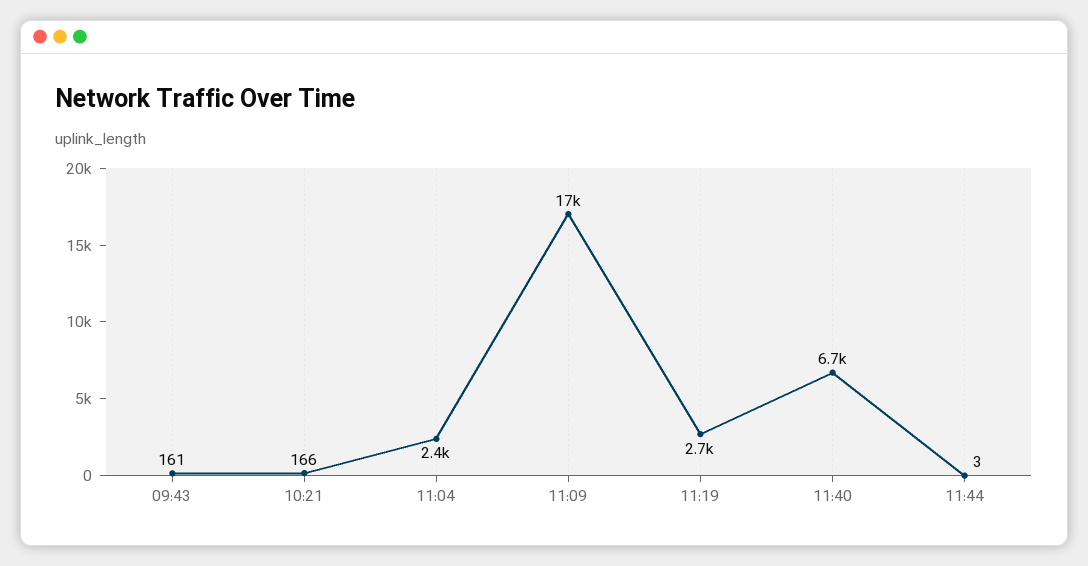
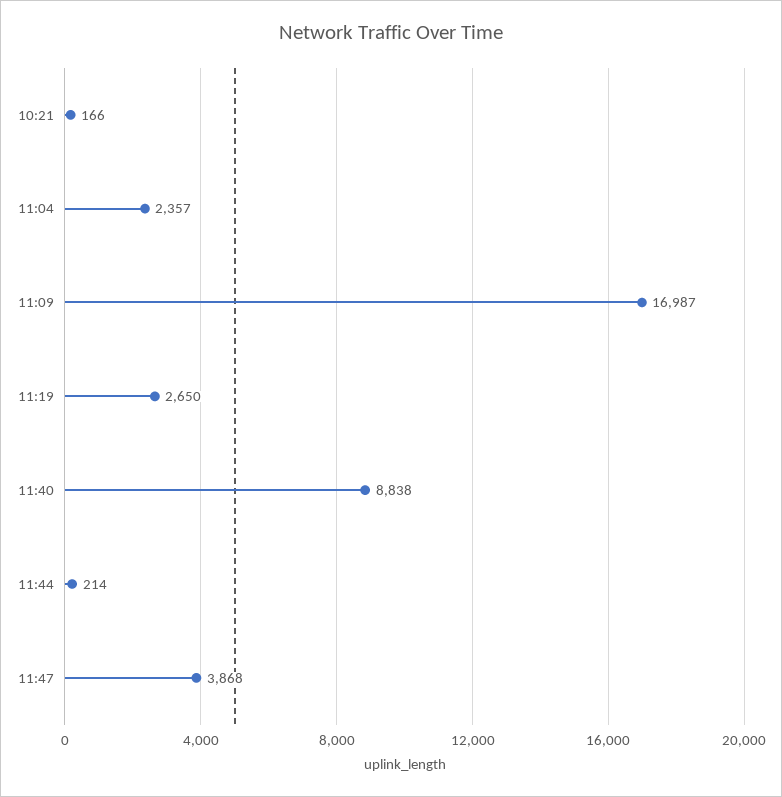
09:43: 161 -> none
11:40: 6700 -> 8838
11:44: 3 -> 214
11:47: none -> 3868

